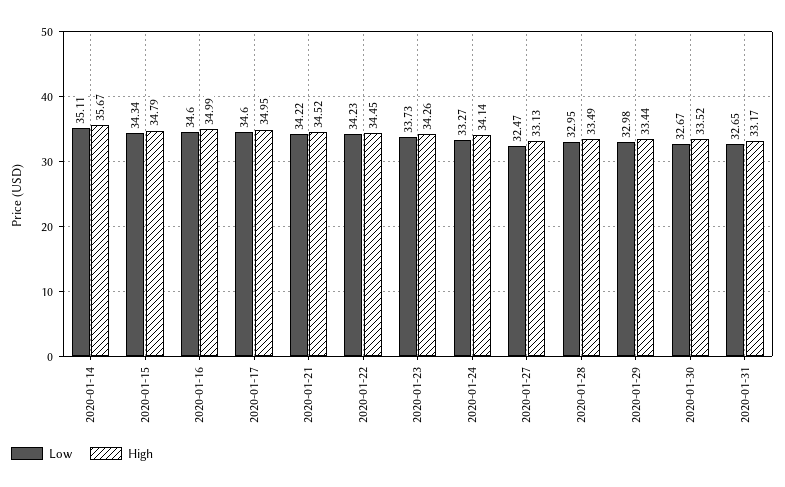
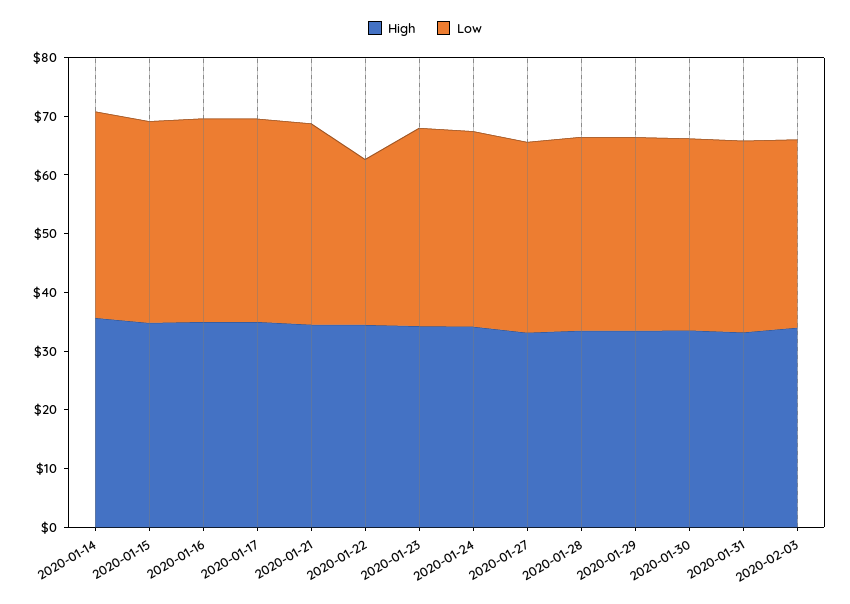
Low, 2020-01-22: 34.23 -> 28
High, 2020-02-03: none -> 34
Low, 2020-02-03: none -> 32

